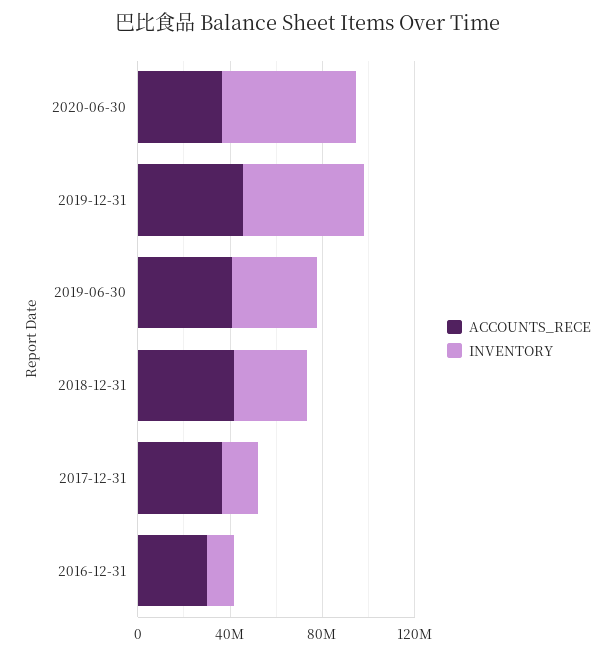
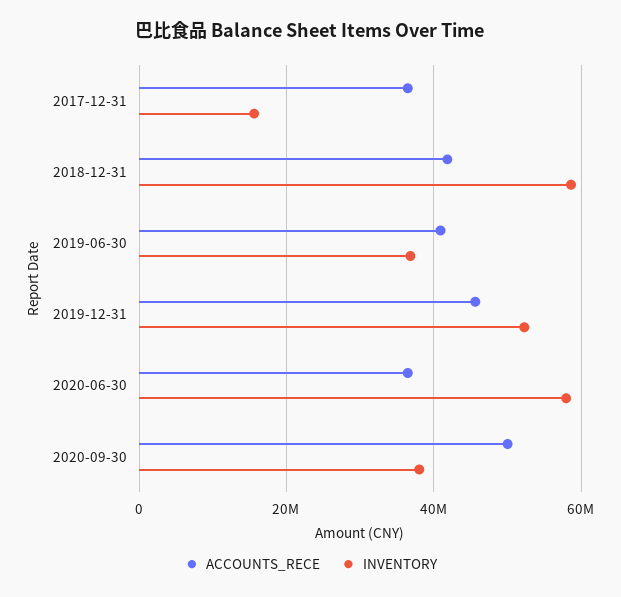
INVENTORY, 2018-12-31: 30000000 -> 58000000
ACCOUNTS_RECE, 2016-12-31: 30000000 -> none
INVENTORY, 2016-12-31: 10000000 -> none
ACCOUNTS_RECE, 2020-09-30: none -> 50000000
INVENTORY, 2020-09-30: none -> 38000000

